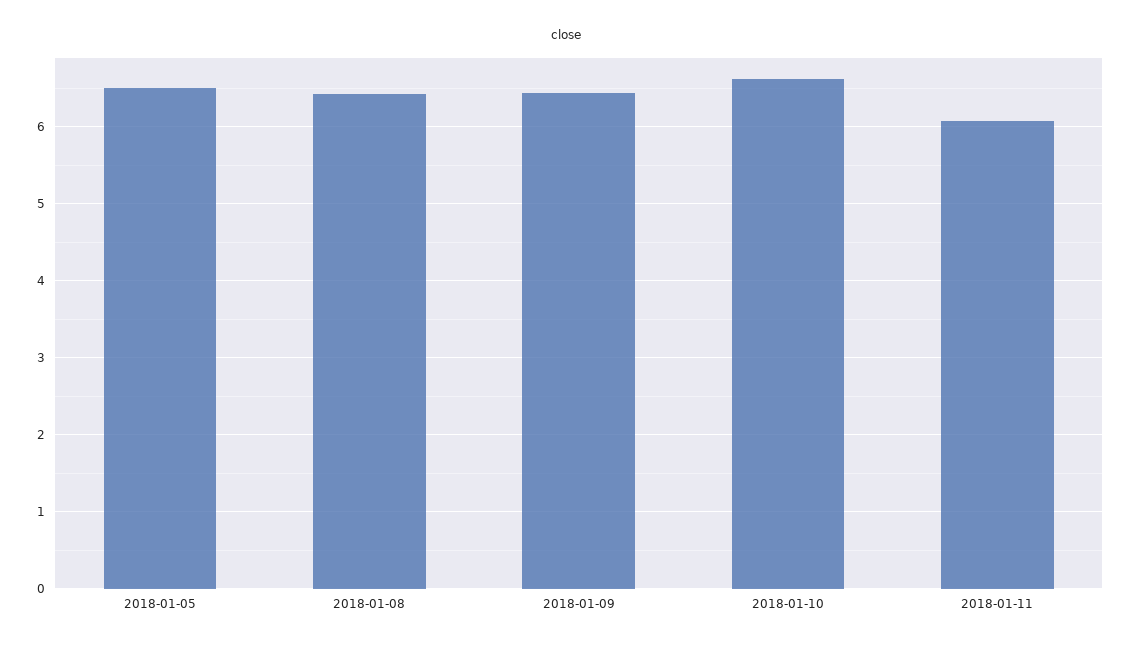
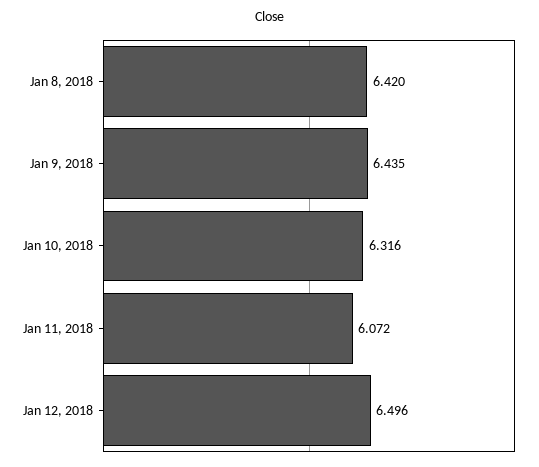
2018-01-05: 6.5 -> none
2018-01-10: 6.6 -> 6.316
Jan 12, 2018: none -> 6.496

